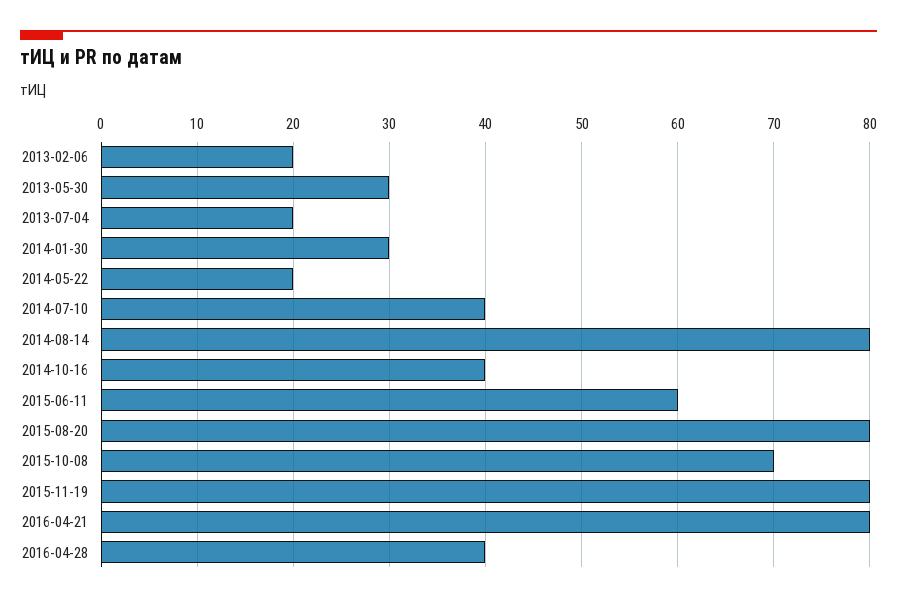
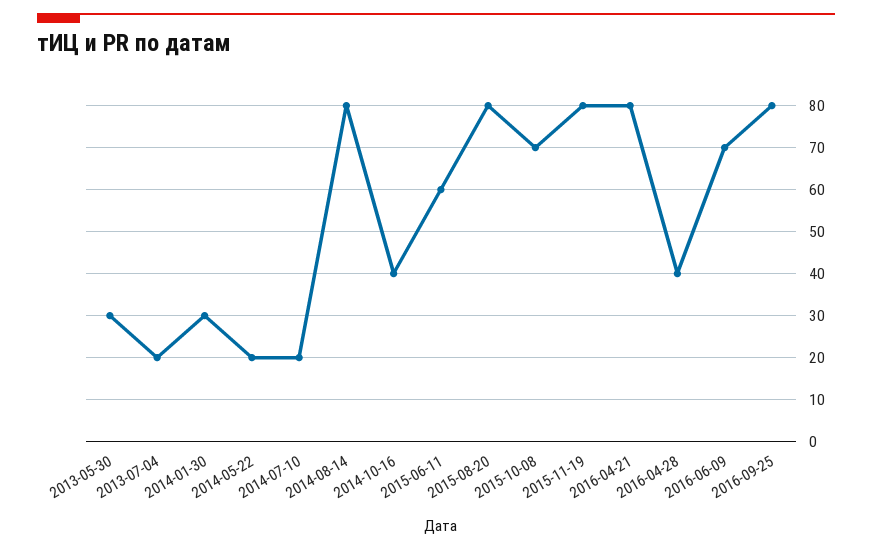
2013-02-06: 20 -> none
2014-07-10: 40 -> 20
2016-06-09: none -> 70
2016-09-25: none -> 80

